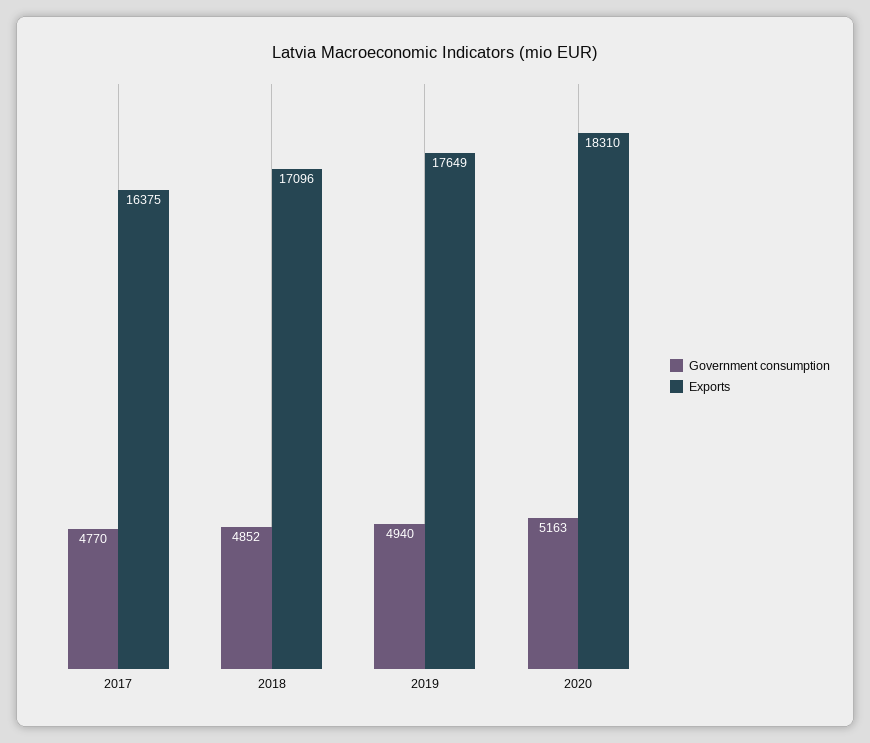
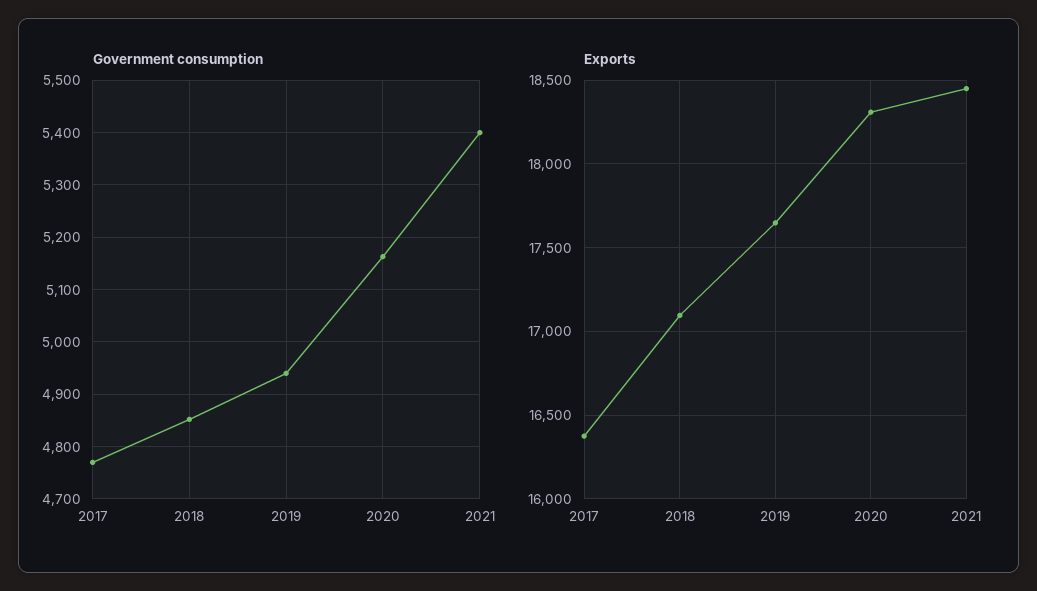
Government consumption, 2021: none -> 5400
Exports, 2021: none -> 18450

